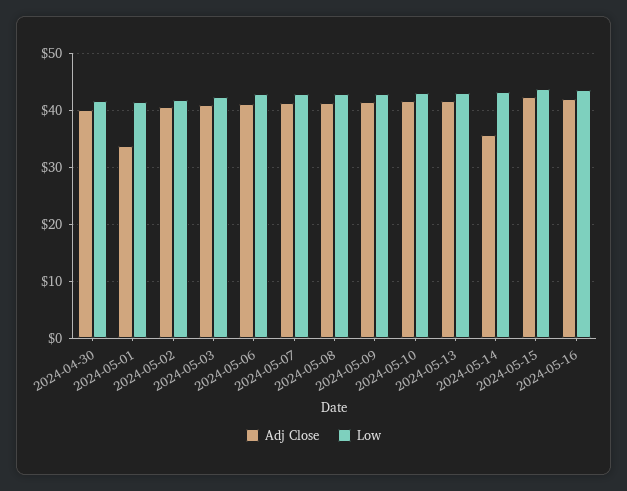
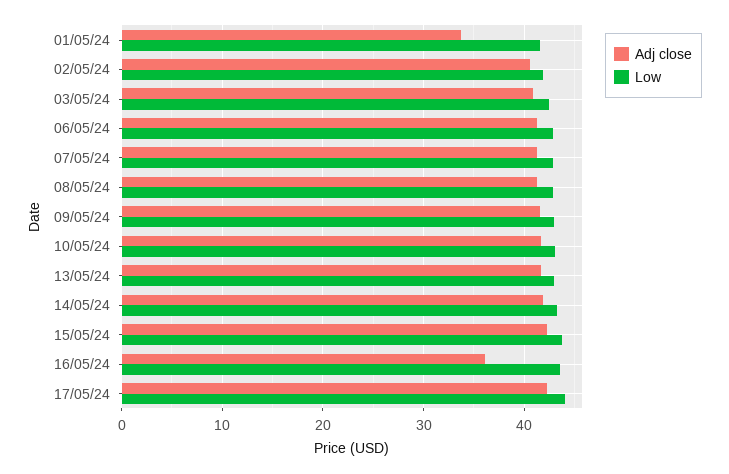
Adj Close, 2024-04-30: 40 -> none
Low, 2024-04-30: 42 -> none
Adj Close, 2024-05-14: 36 -> 42
Adj Close, 2024-05-16: 42 -> 36
Adj Close, 17/05/24: none -> 42
Low, 17/05/24: none -> 44

